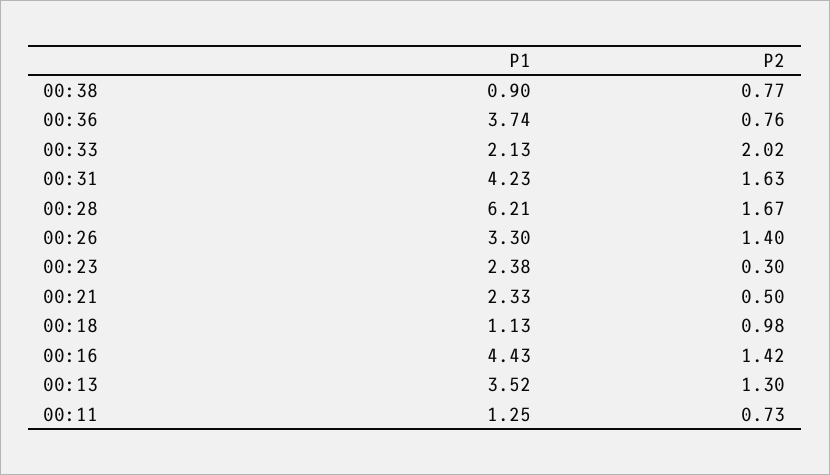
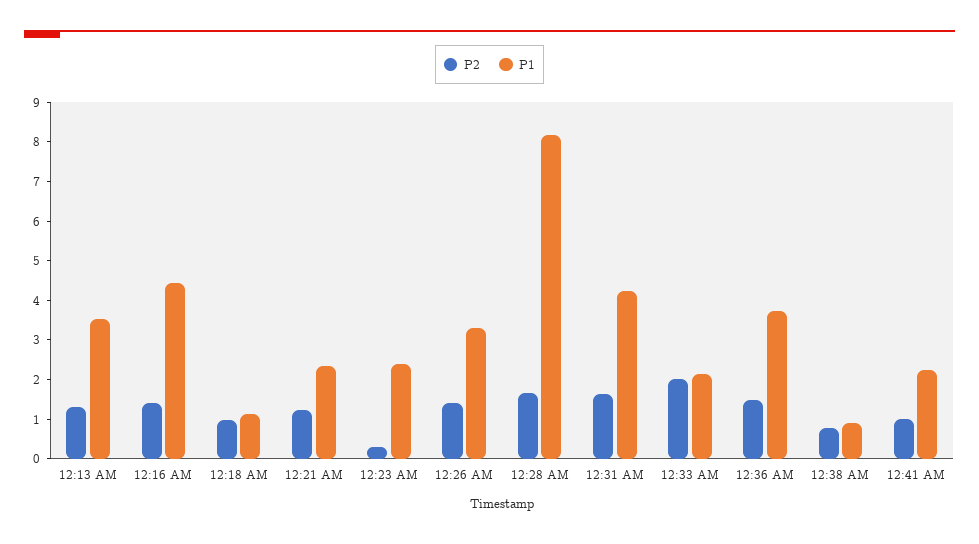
P2, 00:36: 0.76 -> 1.5
P1, 00:28: 6.21 -> 8.25
P2, 00:21: 0.5 -> 1.25
P1, 00:11: 1.25 -> none
P2, 00:11: 0.73 -> none
P2, 12:41 AM: none -> 1
P1, 12:41 AM: none -> 2.25

